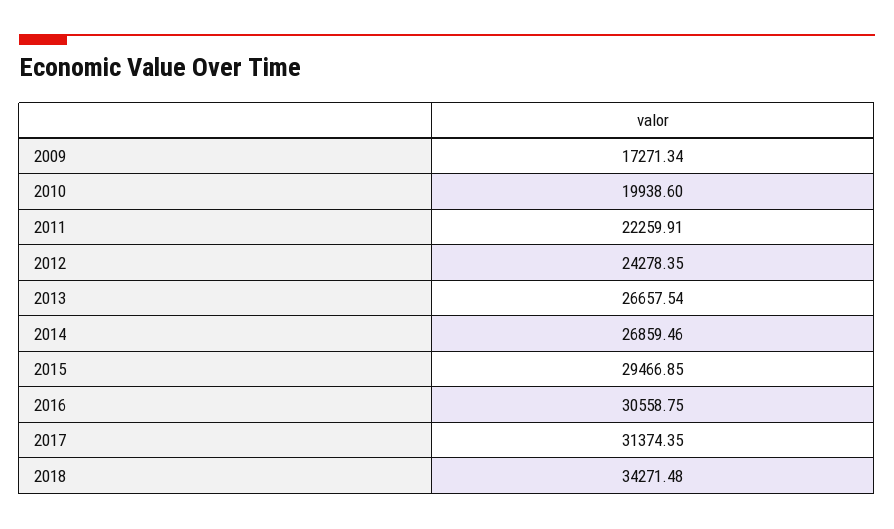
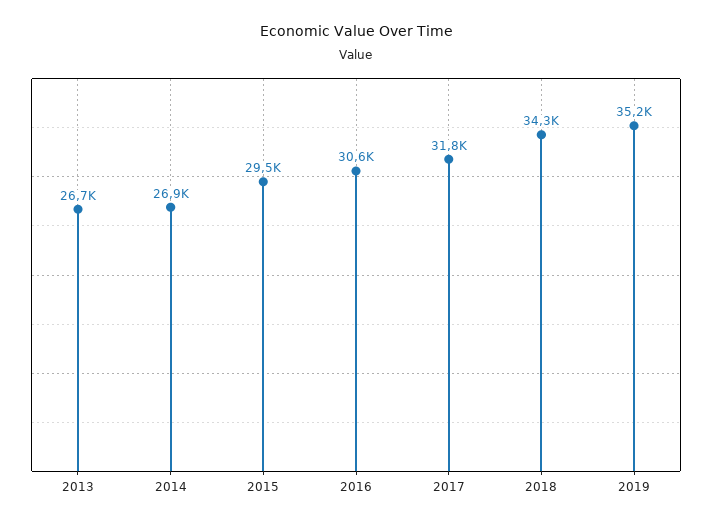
2009: 17271.34 -> none
2010: 19938.6 -> none
2011: 22259.91 -> none
2012: 24278.35 -> none
2017: 31374.35 -> 31800
2019: none -> 35200

